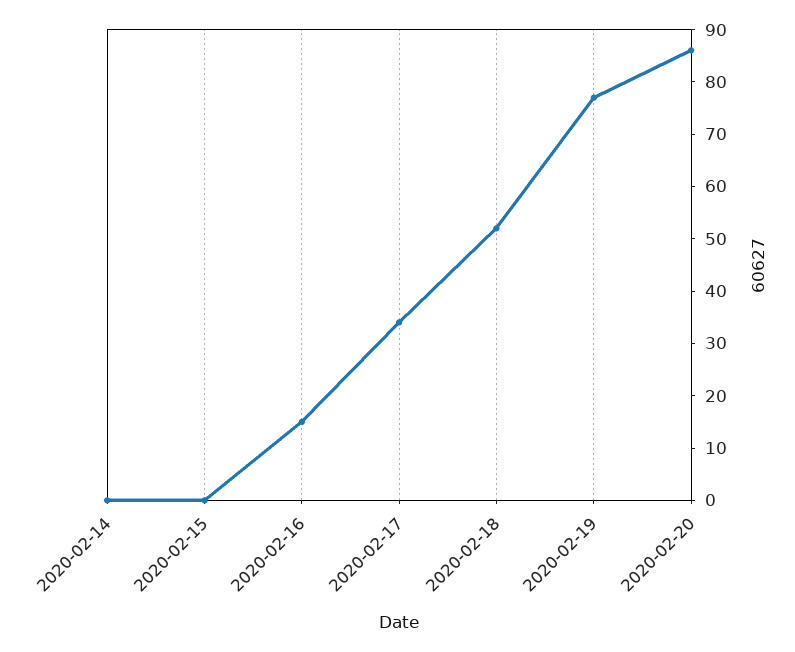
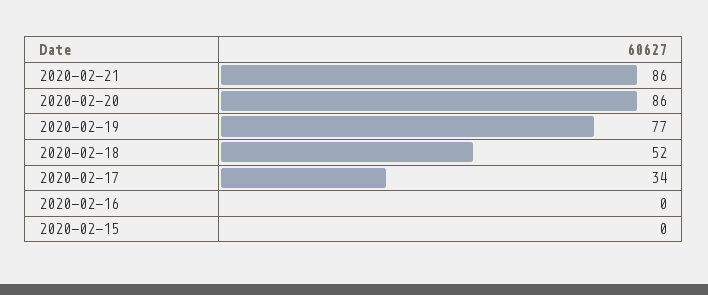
2020-02-14: 0 -> none
2020-02-16: 15 -> 0
2020-02-21: none -> 86

